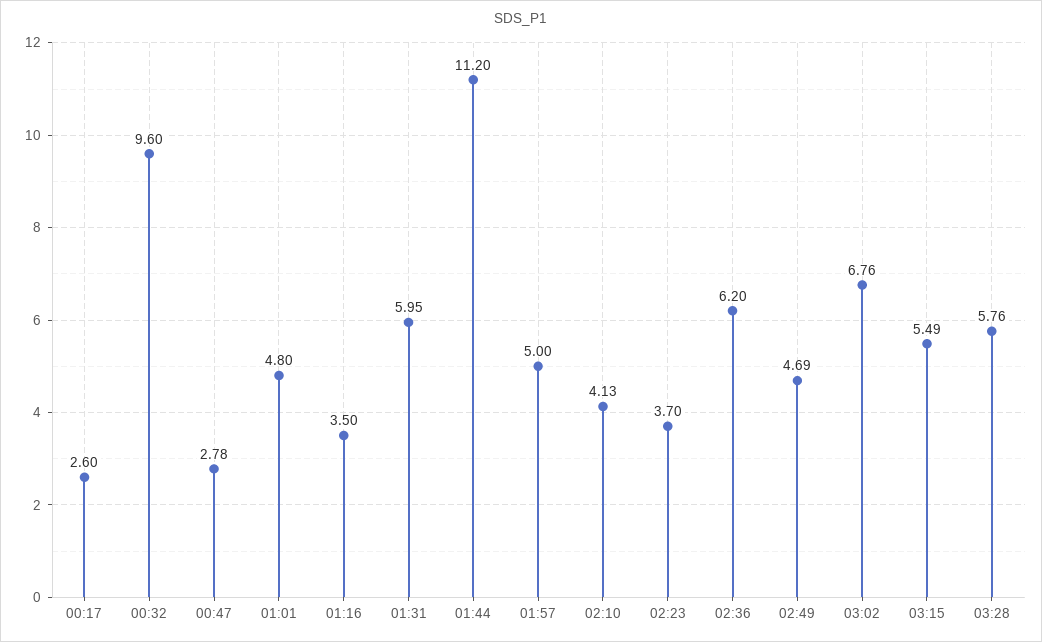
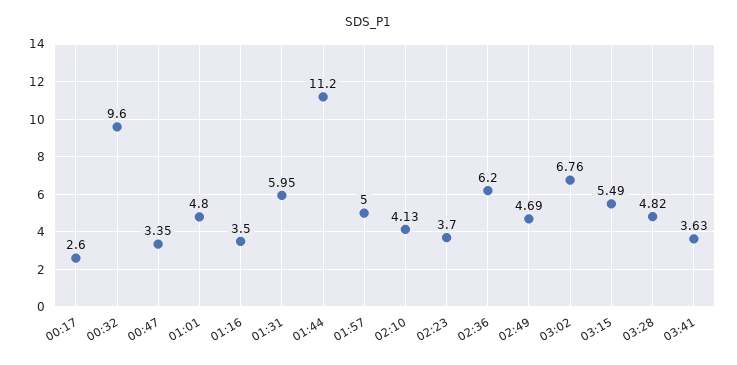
00:47: 2.78 -> 3.35
03:28: 5.76 -> 4.82
03:41: none -> 3.63

